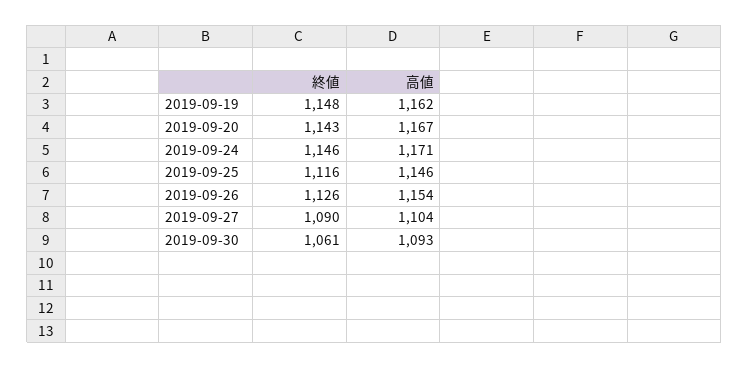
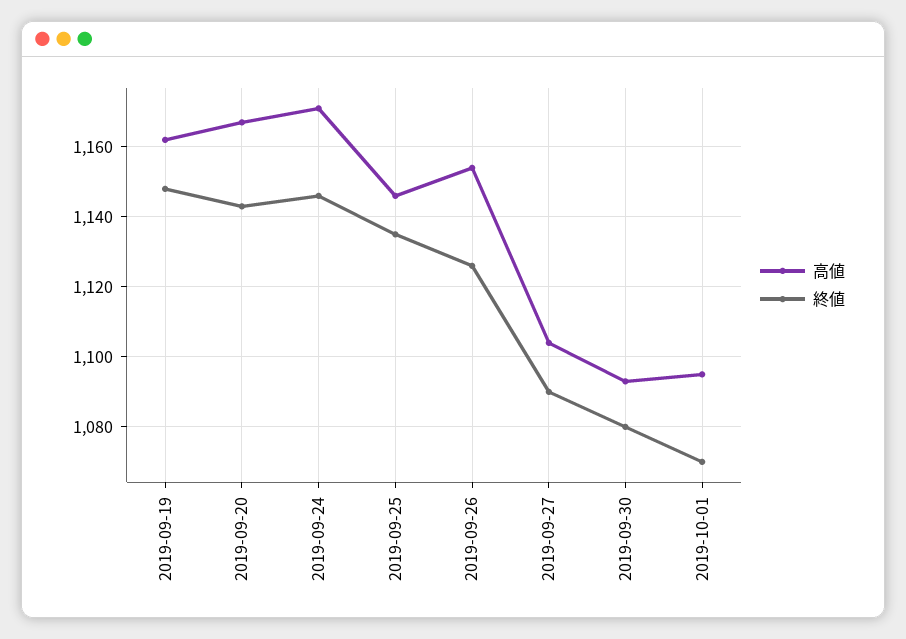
終値, 2019-09-25: 1116 -> 1135
終値, 2019-09-30: 1061 -> 1080
高値, 2019-10-01: none -> 1095
終値, 2019-10-01: none -> 1070

